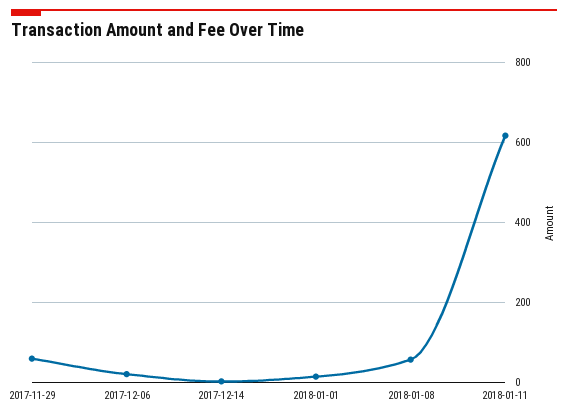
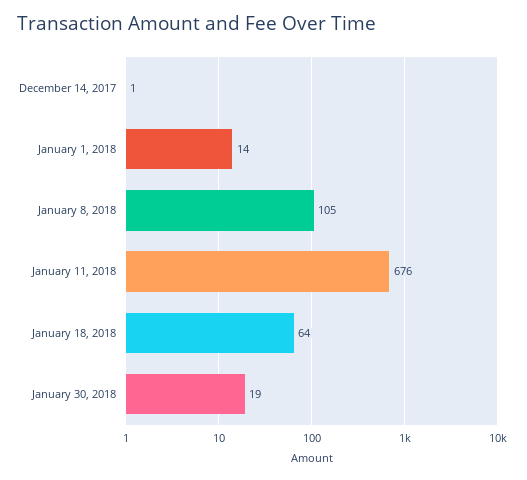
2017-11-29: 60 -> none
2017-12-06: 20 -> none
2018-01-08: 60 -> 105
2018-01-11: 620 -> 676
January 18, 2018: none -> 64
January 30, 2018: none -> 19

